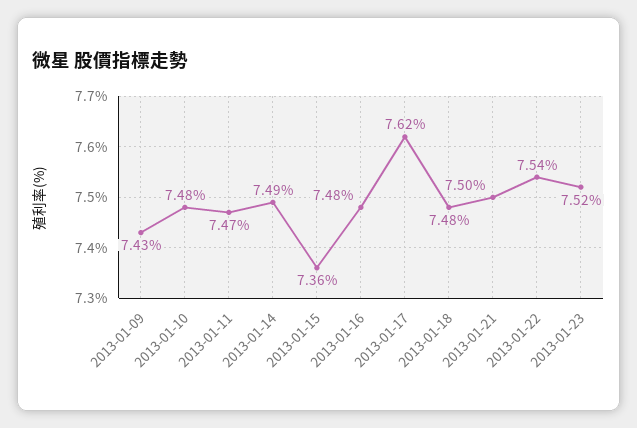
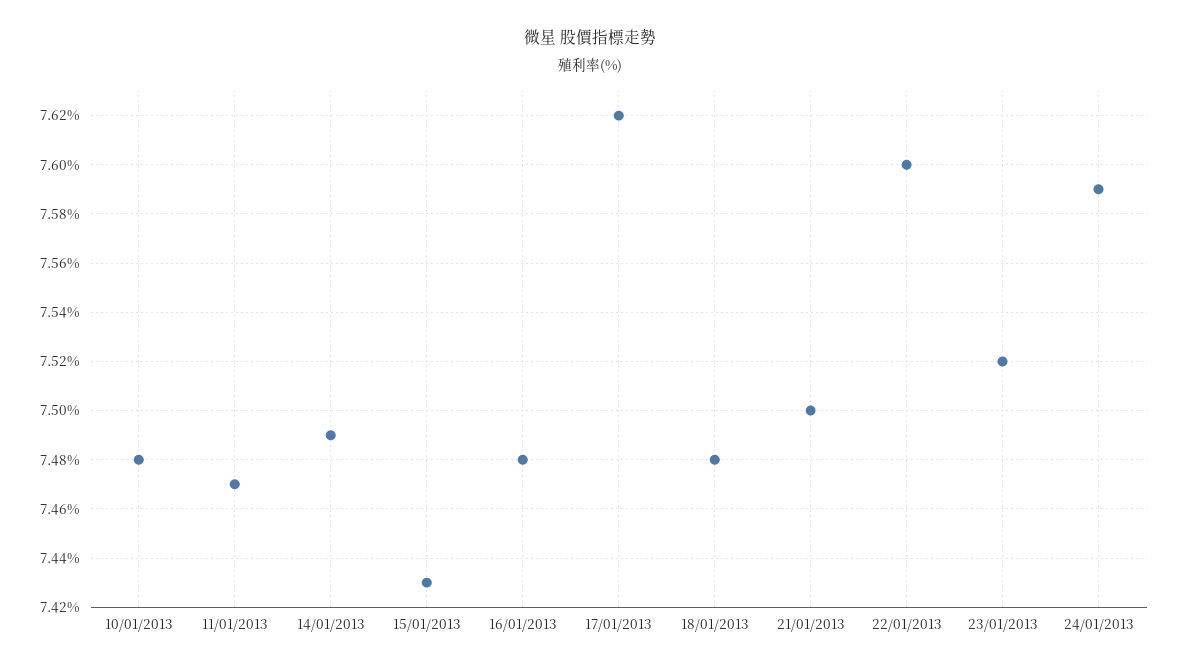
2013-01-09: 7.43 -> none
2013-01-15: 7.36 -> 7.43
2013-01-22: 7.54 -> 7.6
24/01/2013: none -> 7.59

